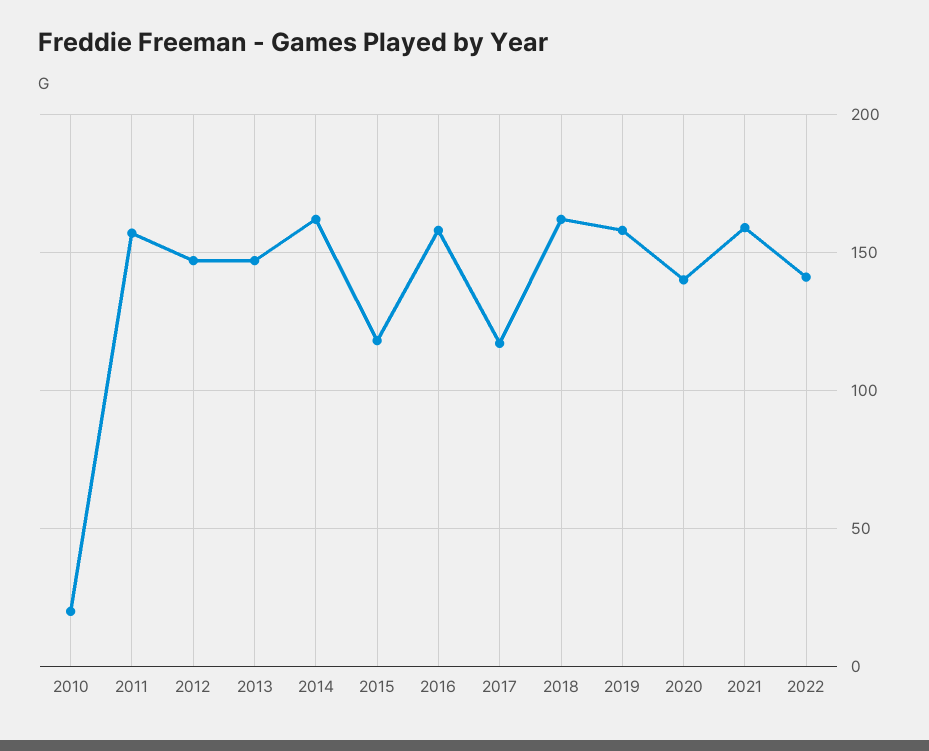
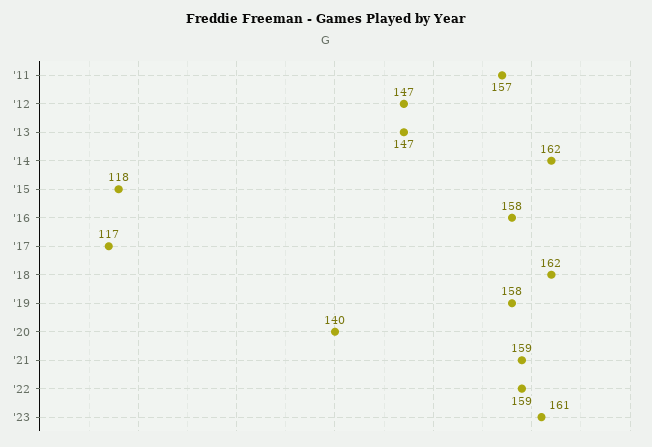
2010: 20 -> none
2022: 140 -> 159
'23: none -> 161

